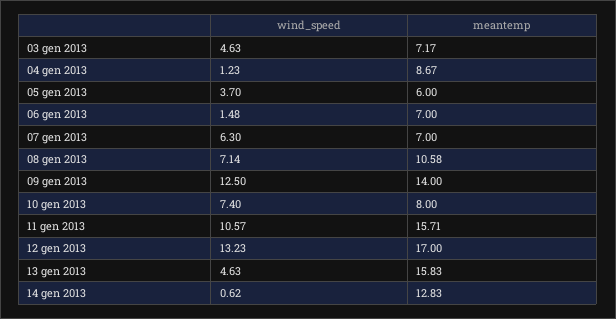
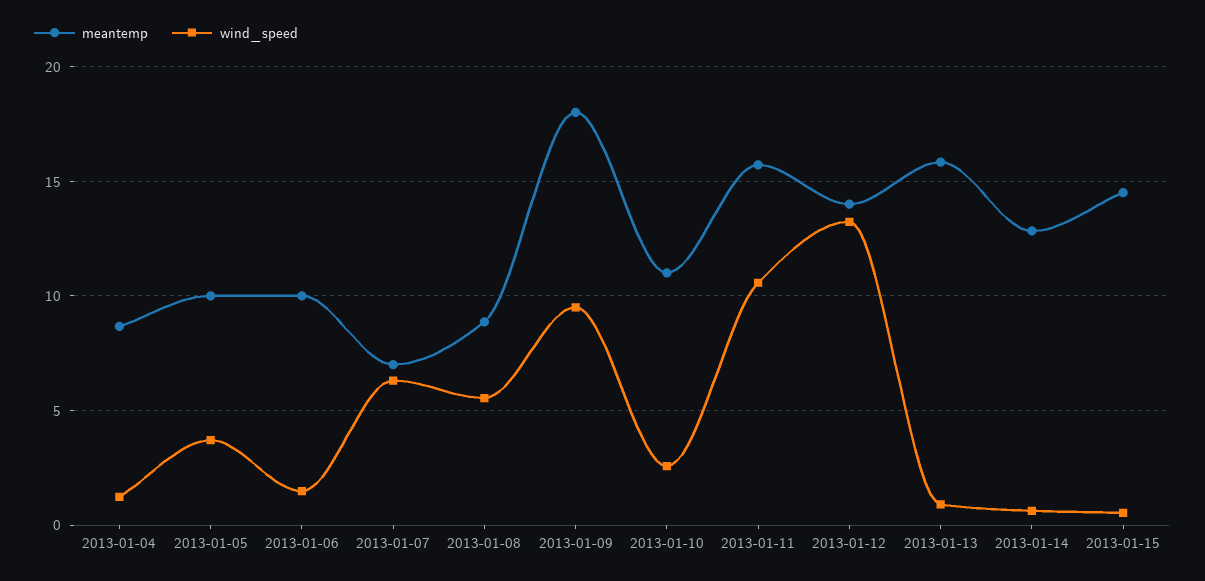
wind_speed, 03 gen 2013: 4.63 -> none
meantemp, 03 gen 2013: 7.17 -> none
meantemp, 05 gen 2013: 6 -> 10
meantemp, 06 gen 2013: 7 -> 10
wind_speed, 08 gen 2013: 7.14 -> 5.5
meantemp, 08 gen 2013: 10.58 -> 9
wind_speed, 09 gen 2013: 12.5 -> 9.5
meantemp, 09 gen 2013: 14 -> 18
wind_speed, 10 gen 2013: 7.4 -> 2.5
meantemp, 10 gen 2013: 8 -> 11
meantemp, 12 gen 2013: 17 -> 14
wind_speed, 13 gen 2013: 4.63 -> 1
meantemp, 2013-01-15: none -> 14.5
wind_speed, 2013-01-15: none -> 0.5

